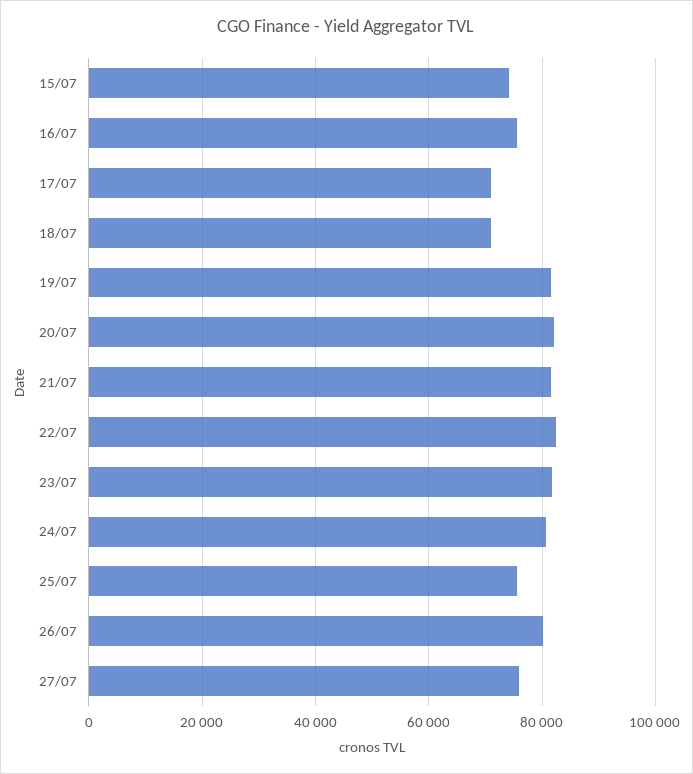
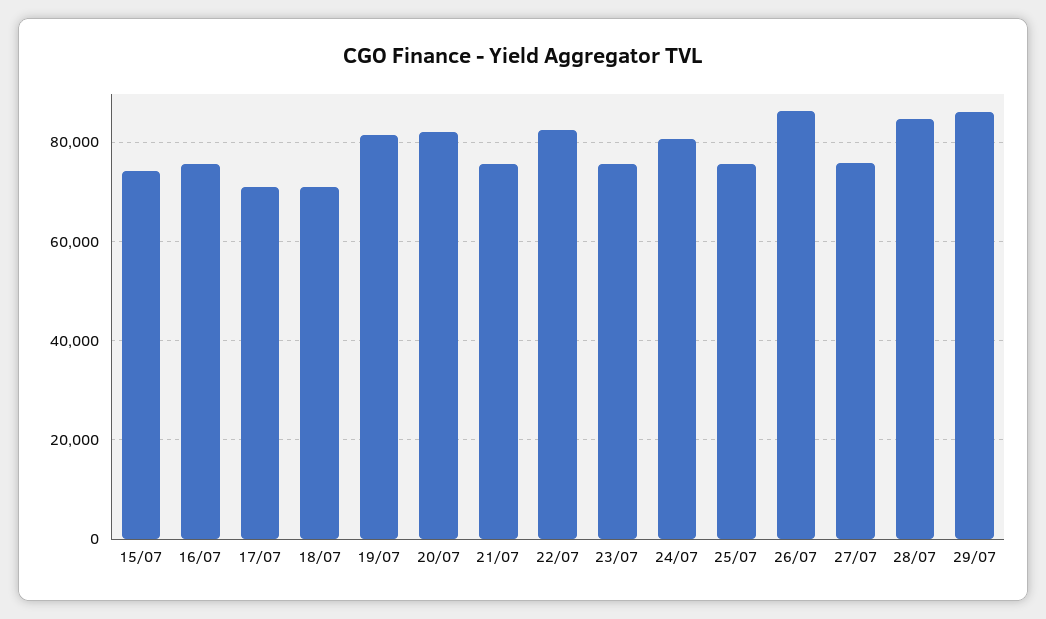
21/07: 82000 -> 76000
23/07: 82000 -> 76000
26/07: 80000 -> 86000
28/07: none -> 84000
29/07: none -> 86000

